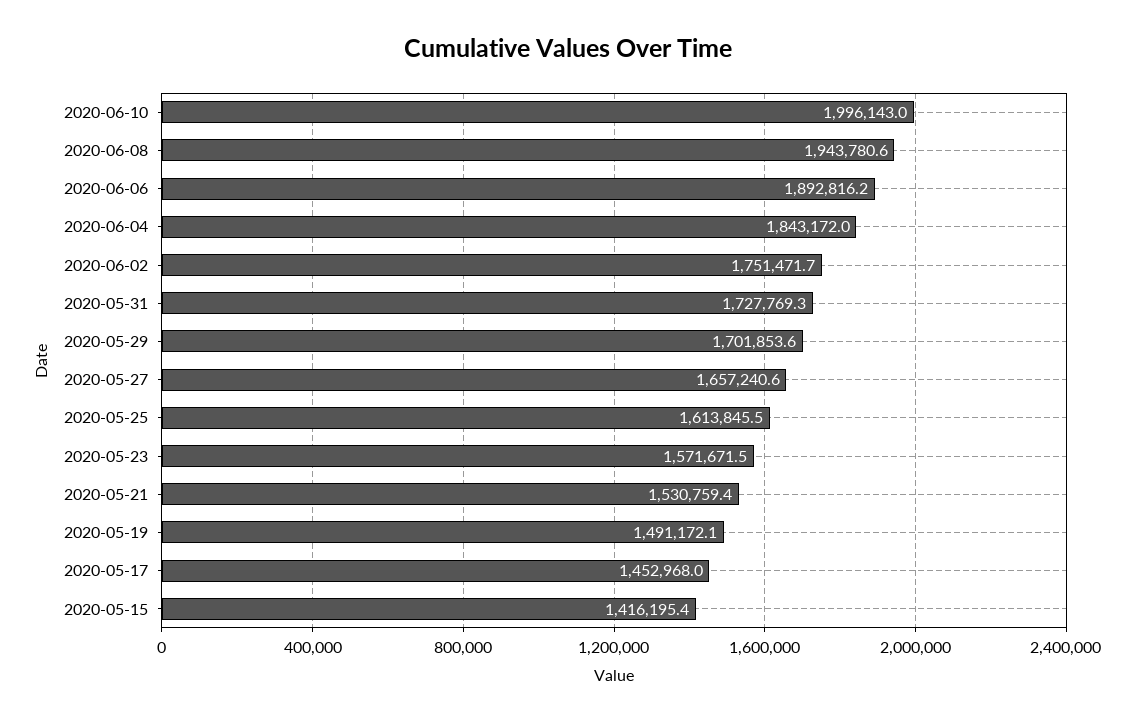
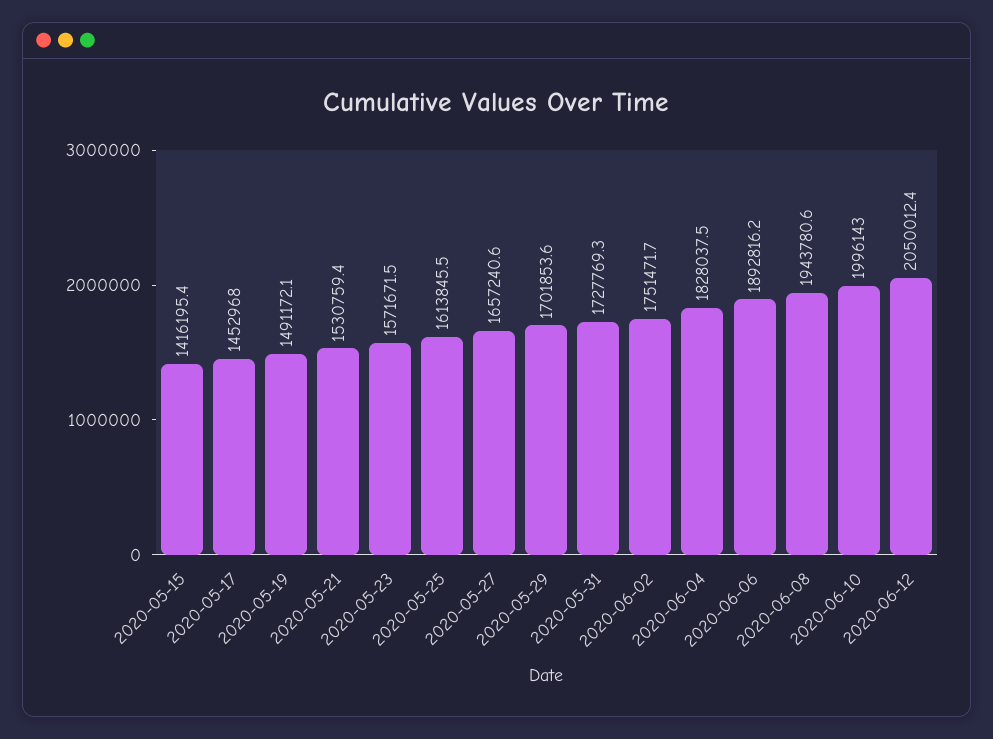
2020-06-04: 1843172 -> 1828037.5
2020-06-12: none -> 2050012.4

